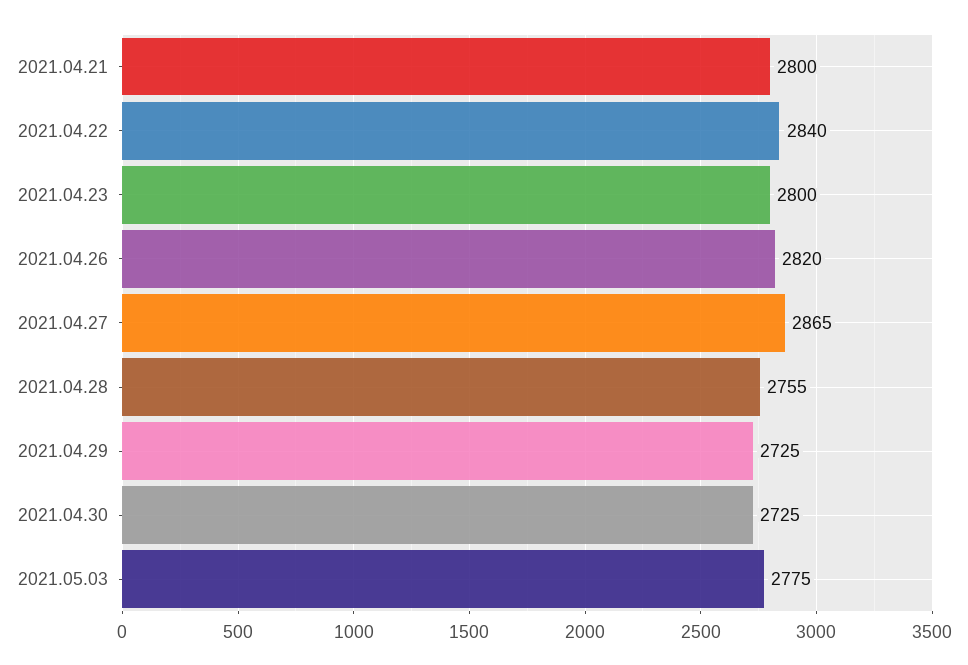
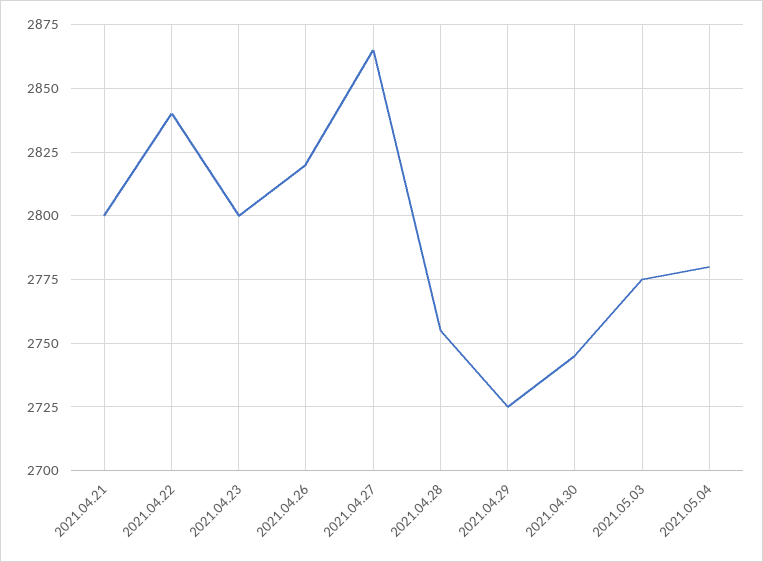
2021.04.30: 2725 -> 2745
2021.05.04: none -> 2780

